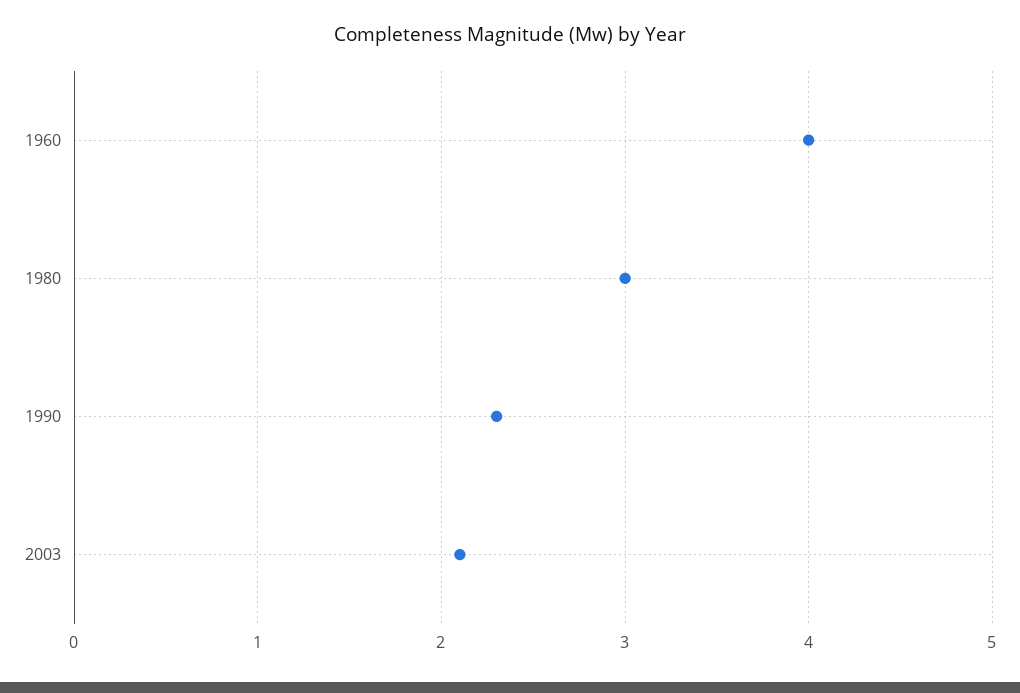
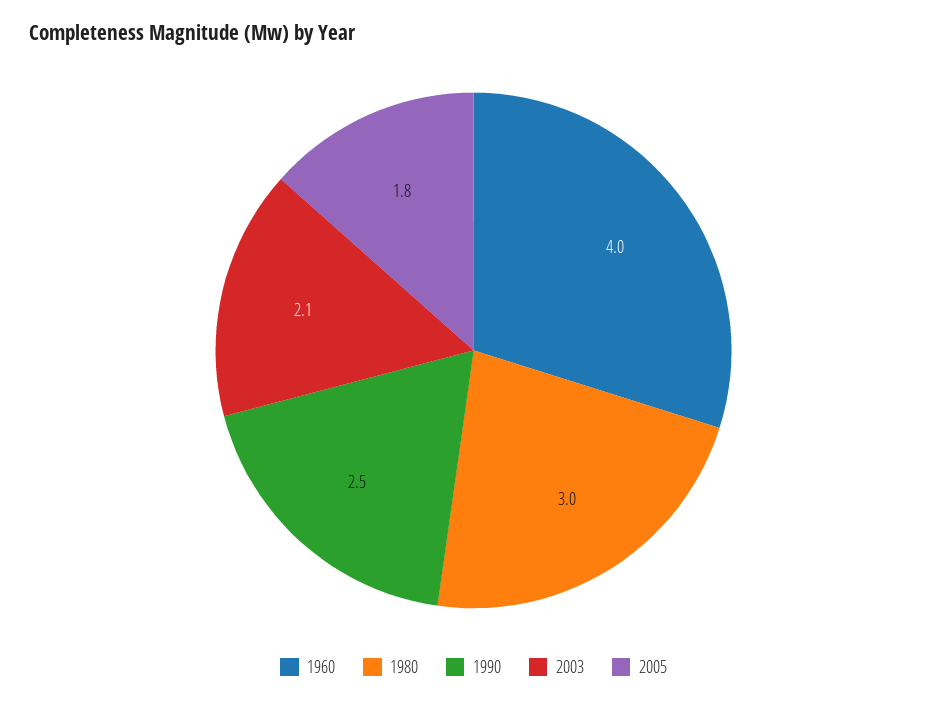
1990: 2.3 -> 2.5
2005: none -> 1.8

